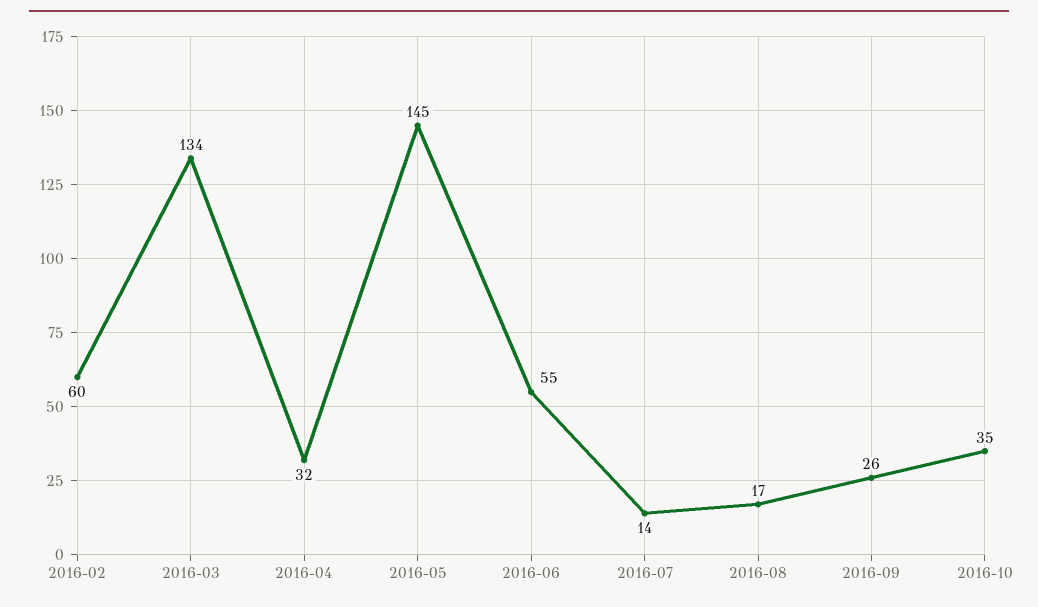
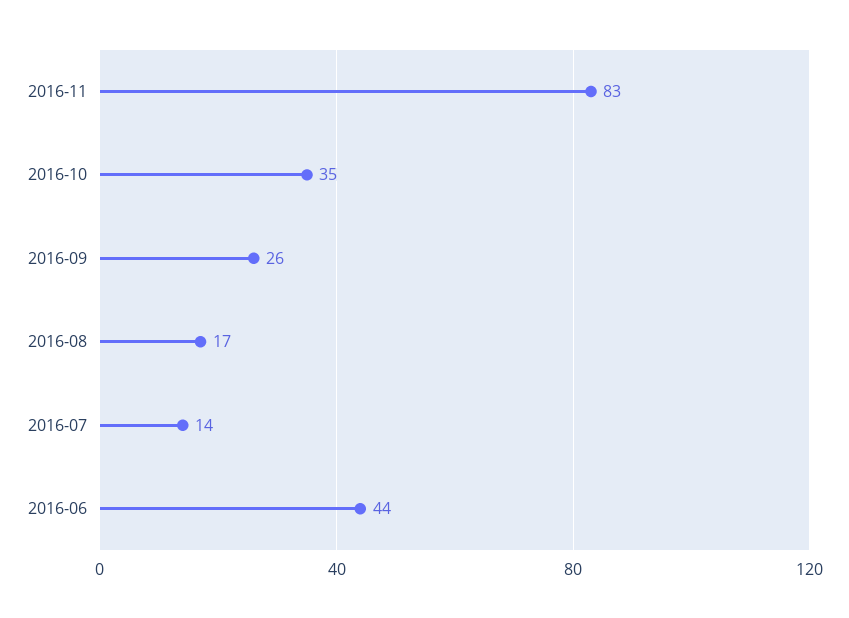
2016-02: 60 -> none
2016-03: 134 -> none
2016-04: 32 -> none
2016-05: 145 -> none
2016-06: 55 -> 44
2016-11: none -> 83

